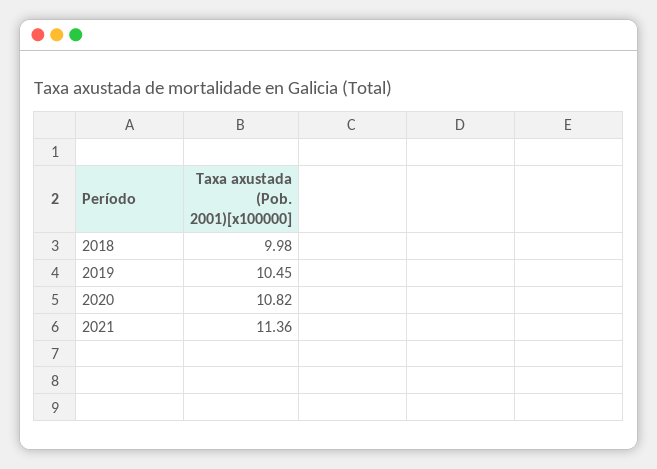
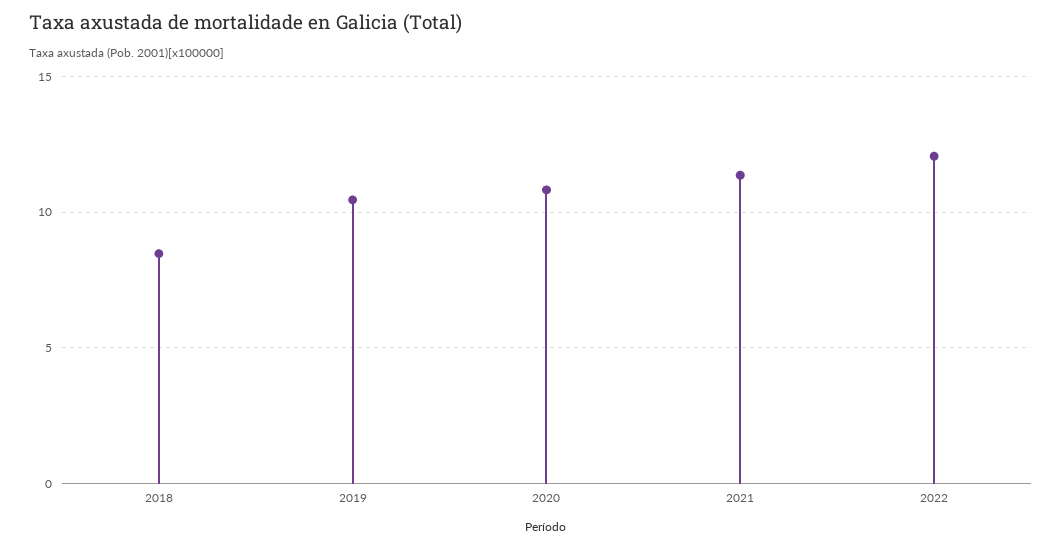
2018: 9.98 -> 8.5
2022: none -> 12

